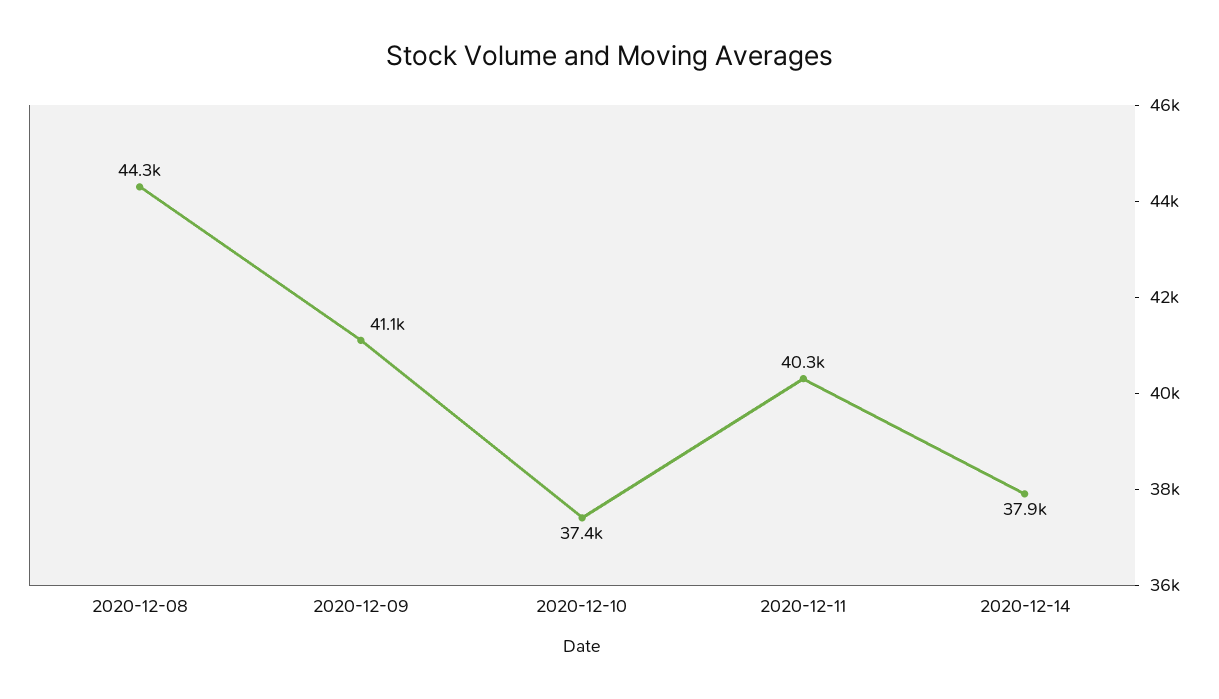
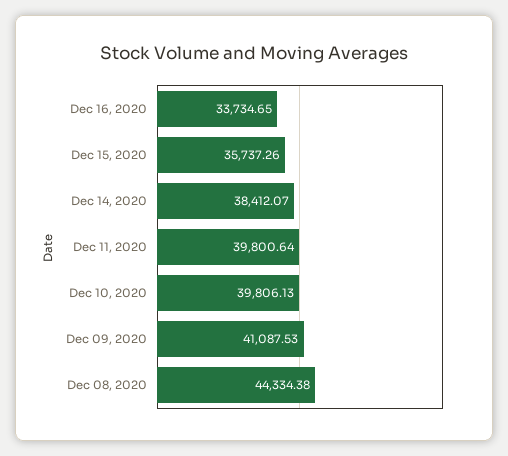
2020-12-10: 37400 -> 39806.13
2020-12-11: 40300 -> 39800.64
2020-12-14: 37900 -> 38412.07
Dec 16, 2020: none -> 33734.65
Dec 15, 2020: none -> 35737.26

